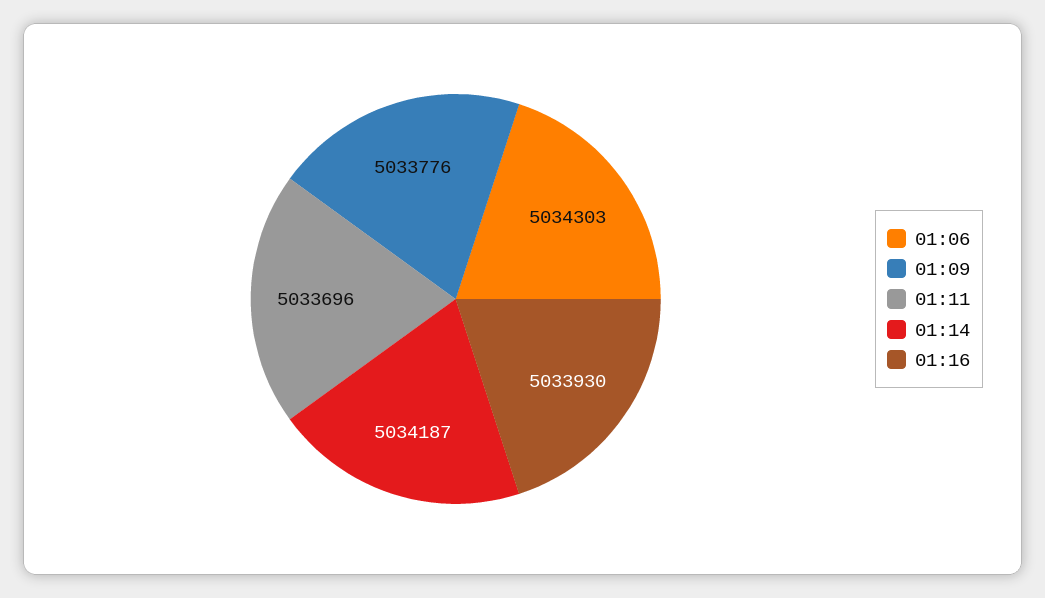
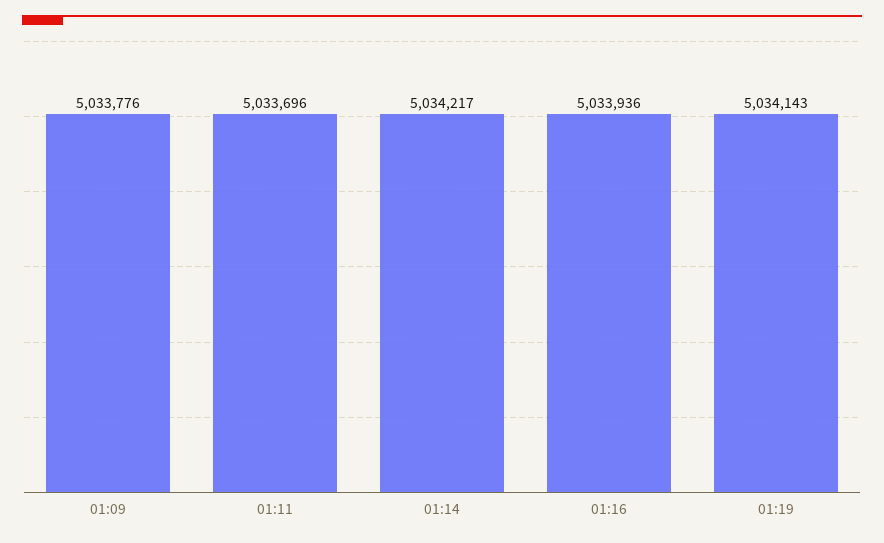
01:06: 5034303 -> none
01:14: 5034187 -> 5034217
01:16: 5033930 -> 5033936
01:19: none -> 5034143

